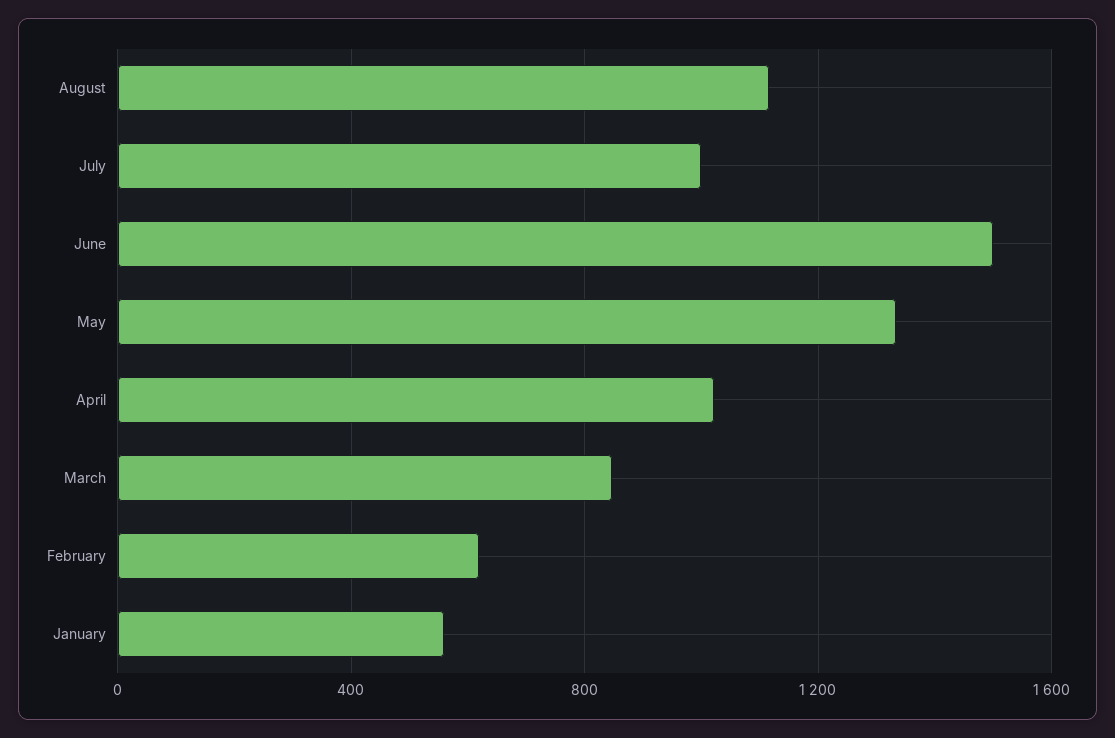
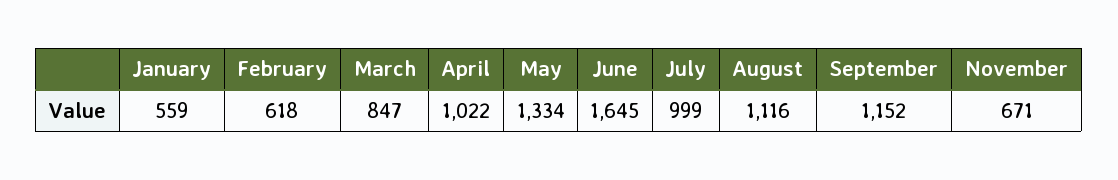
June: 1500 -> 1645
September: none -> 1152
November: none -> 671

